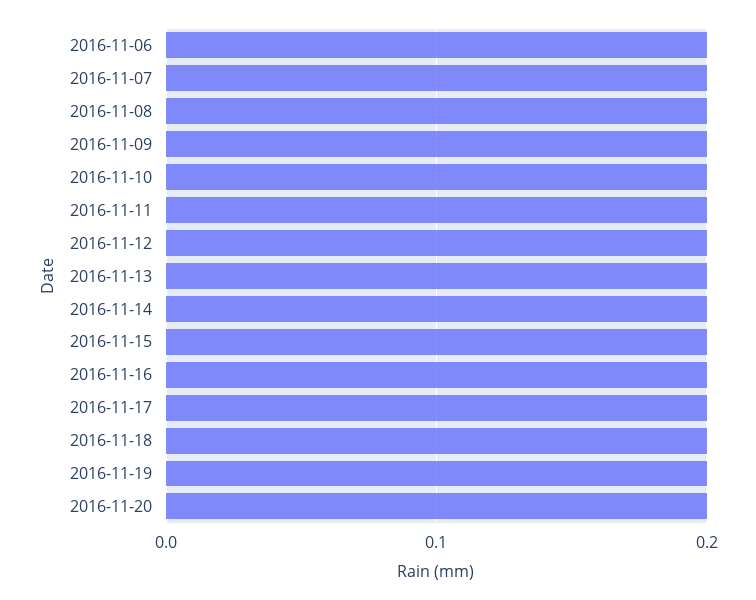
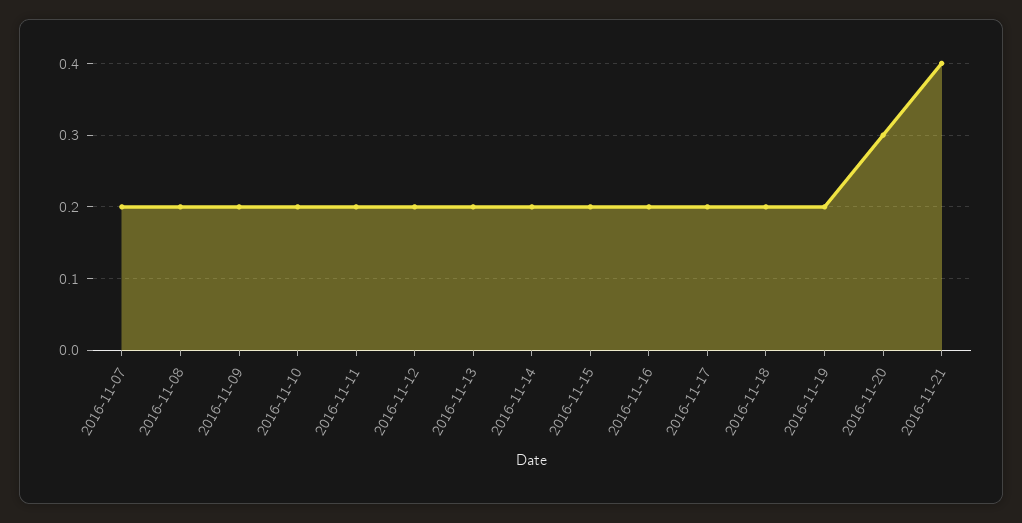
2016-11-06: 0.2 -> none
2016-11-20: 0.2 -> 0.3
2016-11-21: none -> 0.4

